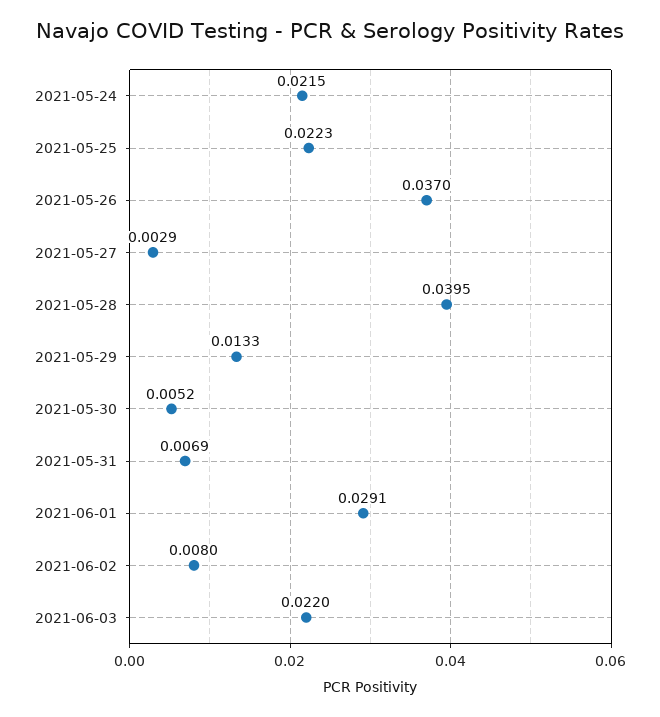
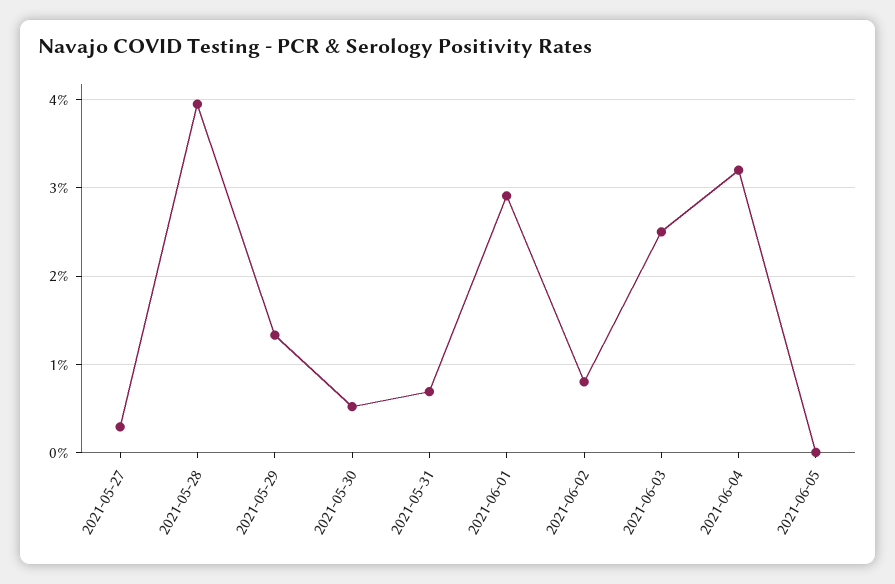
2021-05-24: 0.0215 -> none
2021-05-25: 0.0223 -> none
2021-05-26: 0.037 -> none
2021-06-03: 0.022 -> 0.025
2021-06-04: none -> 0.032
2021-06-05: none -> 0

